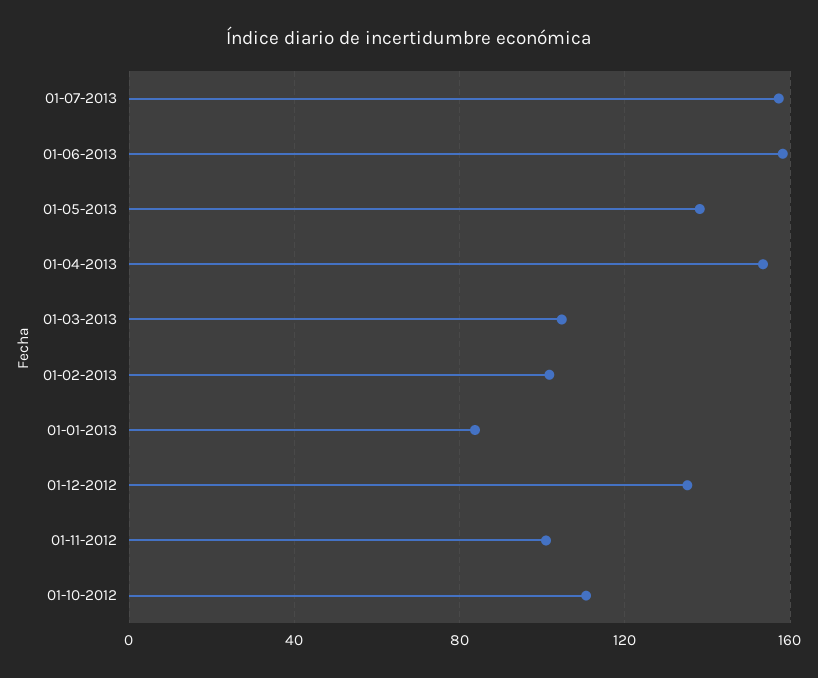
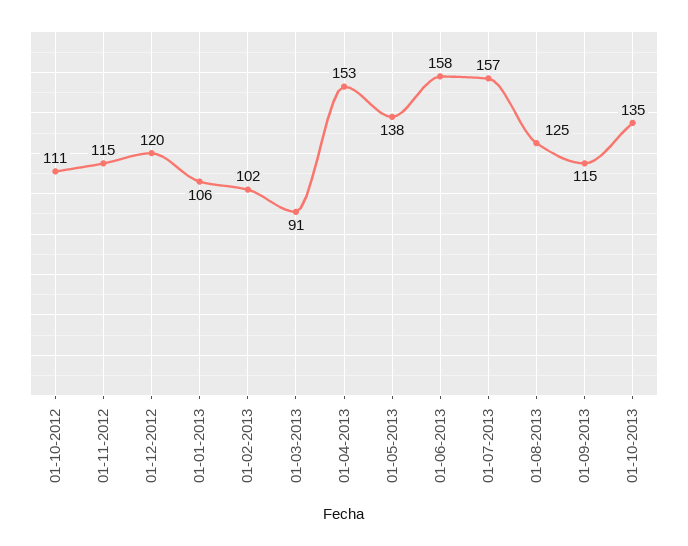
01-03-2013: 105 -> 91
01-01-2013: 85 -> 106
01-12-2012: 135 -> 120
01-11-2012: 100 -> 115
01-08-2013: none -> 125
01-09-2013: none -> 115
01-10-2013: none -> 135

